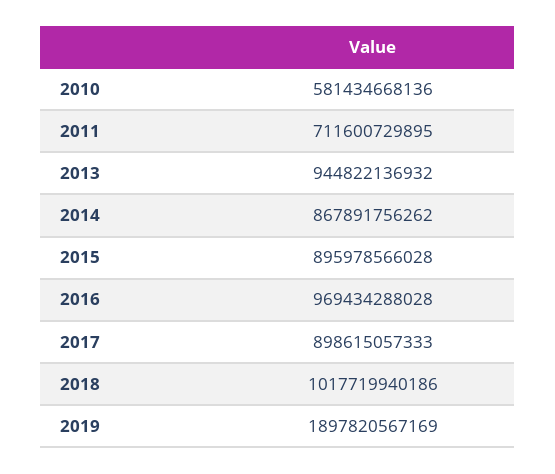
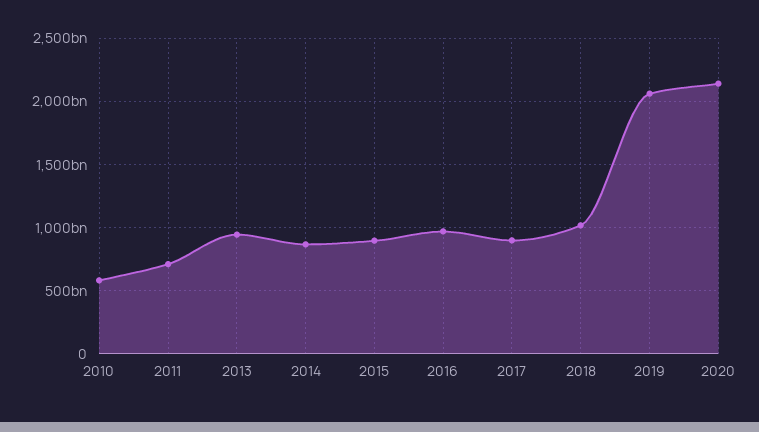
2019: 1897820567169 -> 2050000000000
2020: none -> 2150000000000

